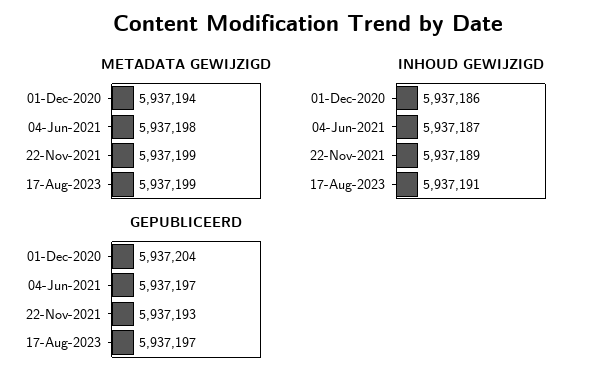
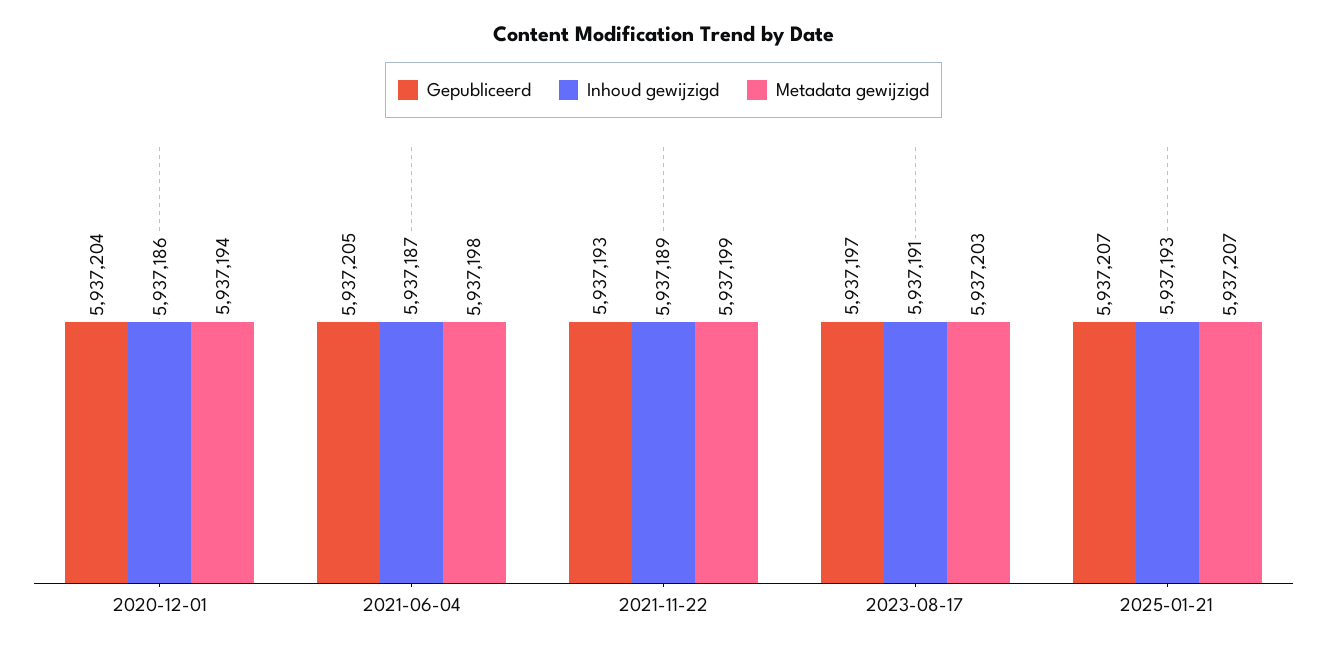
METADATA GEWIJZIGD, 17-Aug-2023: 5937199 -> 5937203
GEPUBLICEERD, 04-Jun-2021: 5937197 -> 5937205
GEPUBLICEERD, 2025-01-21: none -> 5937207
INHOUD GEWIJZIGD, 2025-01-21: none -> 5937193
METADATA GEWIJZIGD, 2025-01-21: none -> 5937207

